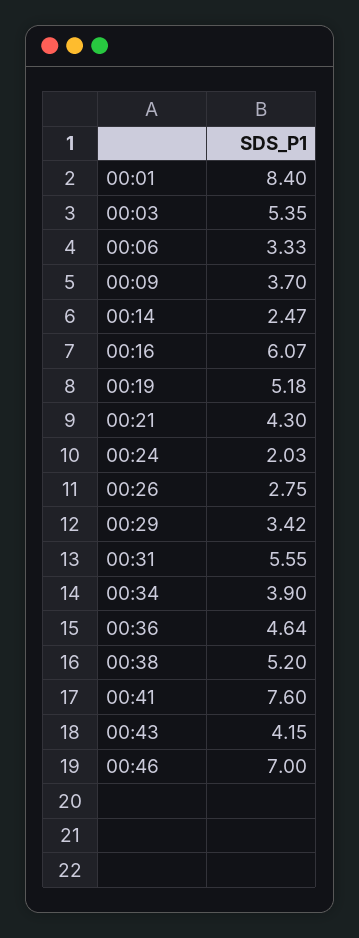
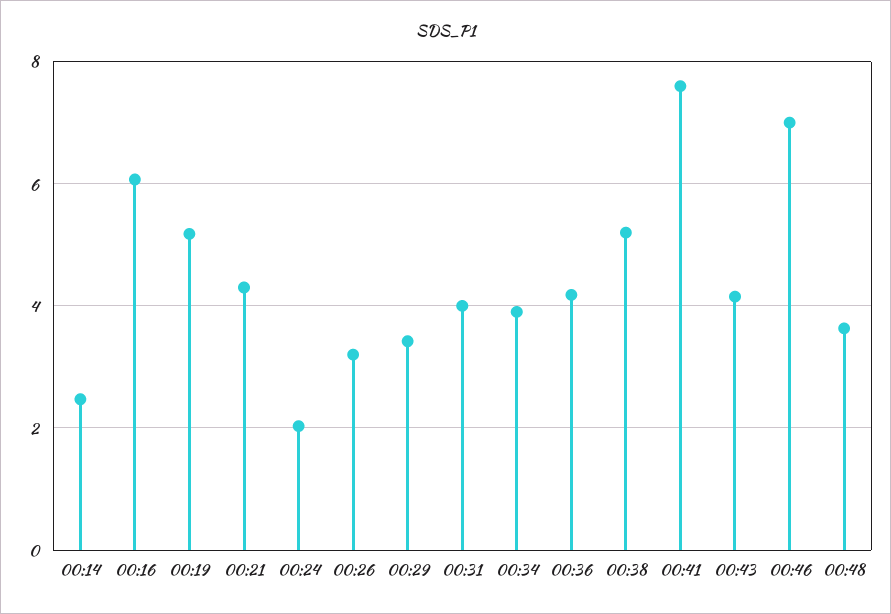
00:01: 8.4 -> none
00:03: 5.35 -> none
00:06: 3.33 -> none
00:09: 3.7 -> none
00:26: 2.75 -> 3.2
00:31: 5.55 -> 4
00:36: 4.64 -> 4.2
00:48: none -> 3.6

